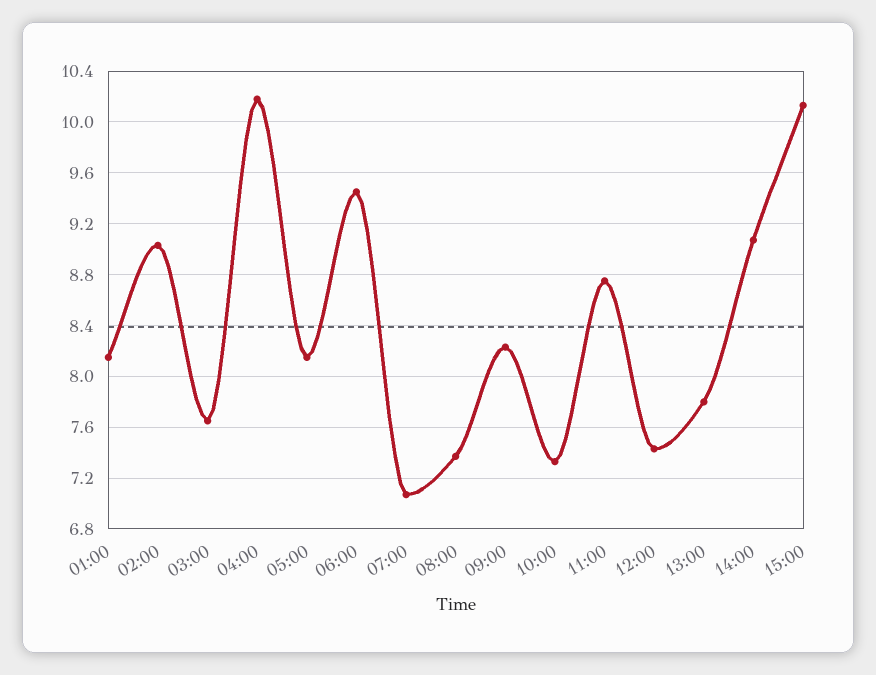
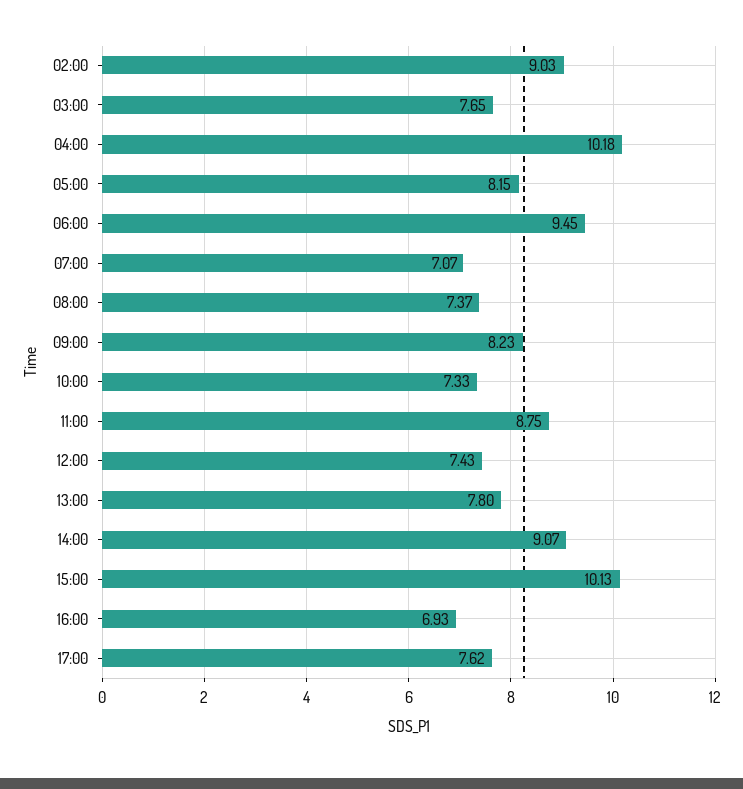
01:00: 8.15 -> none
16:00: none -> 6.93
17:00: none -> 7.62

